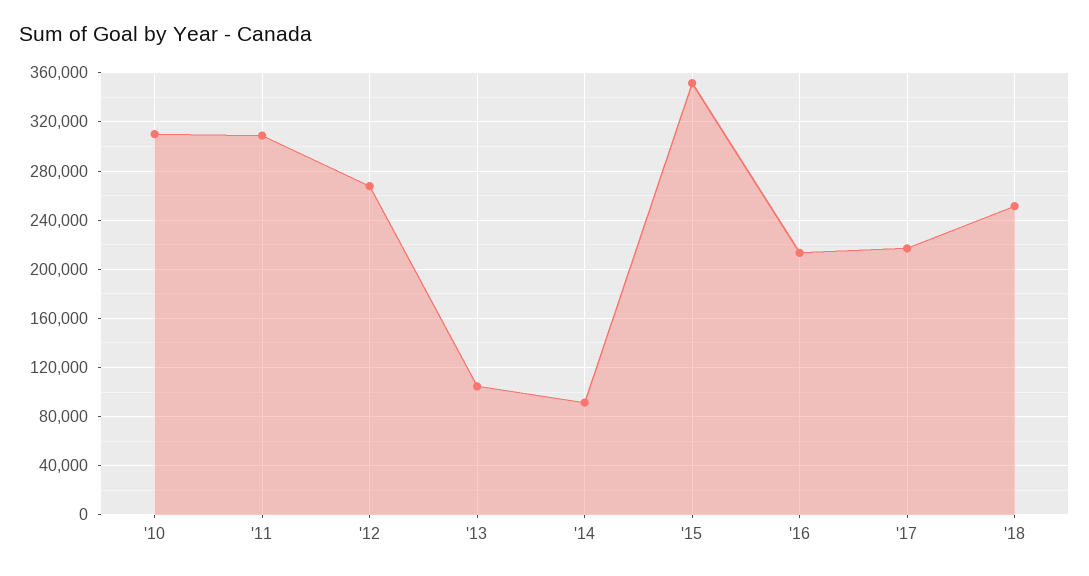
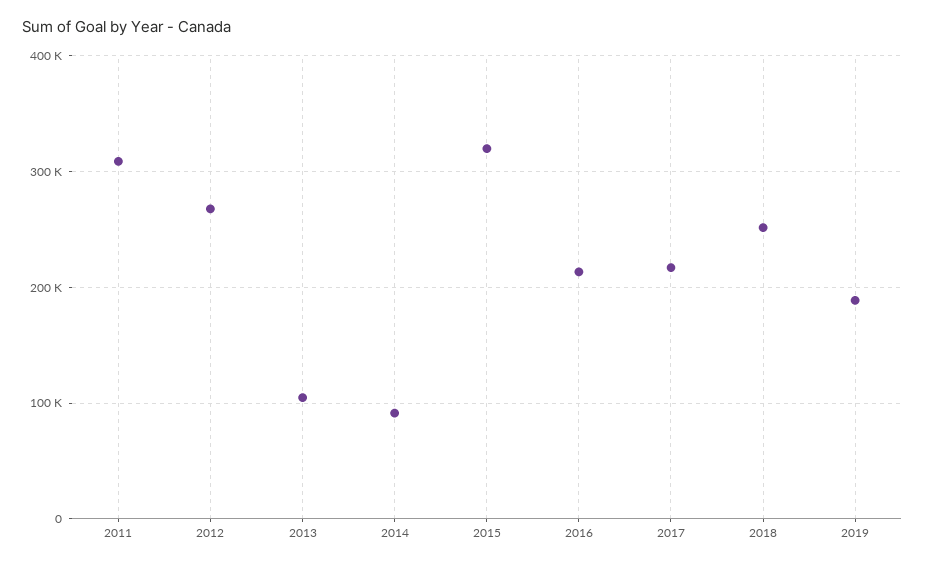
'10: 310000 -> none
'15: 350000 -> 320000
2019: none -> 190000

